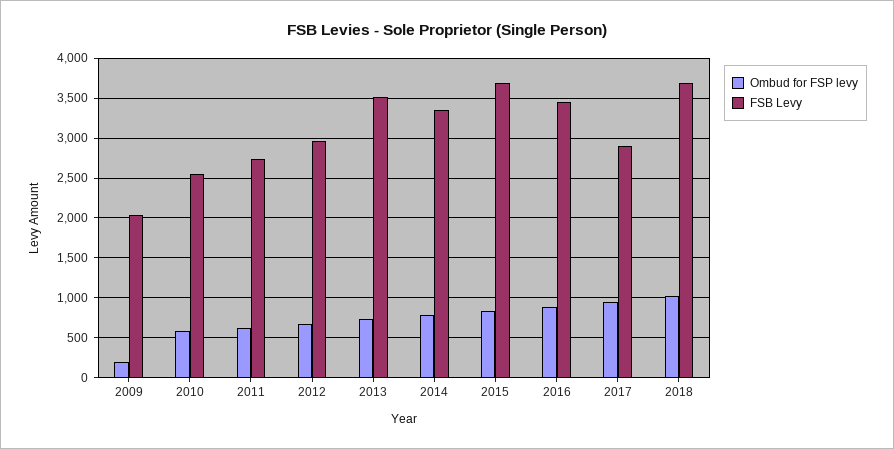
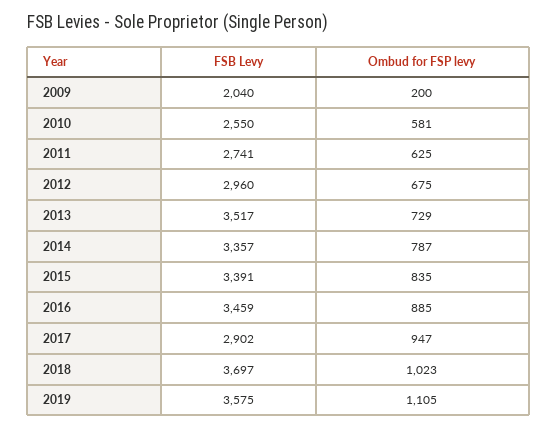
FSB Levy, 2015: 3700 -> 3391
FSB Levy, 2019: none -> 3575
Ombud for FSP levy, 2019: none -> 1105

